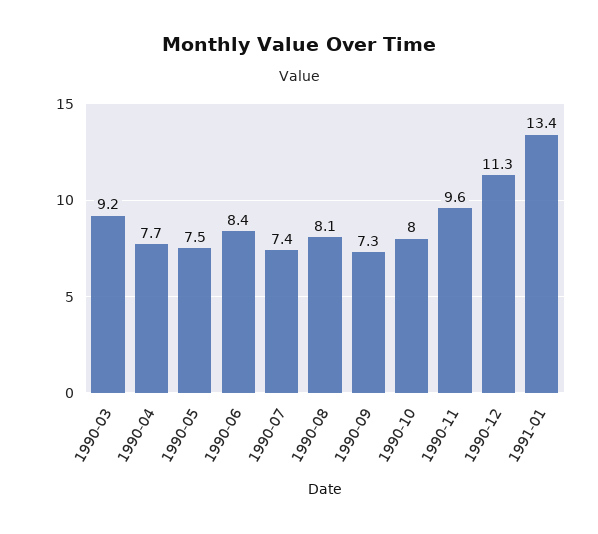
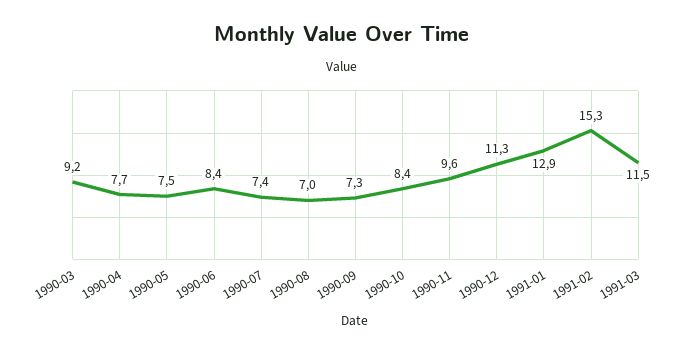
1990-08: 8.1 -> 7
1990-10: 8 -> 8.4
1991-01: 13.4 -> 12.9
1991-02: none -> 15.3
1991-03: none -> 11.5

